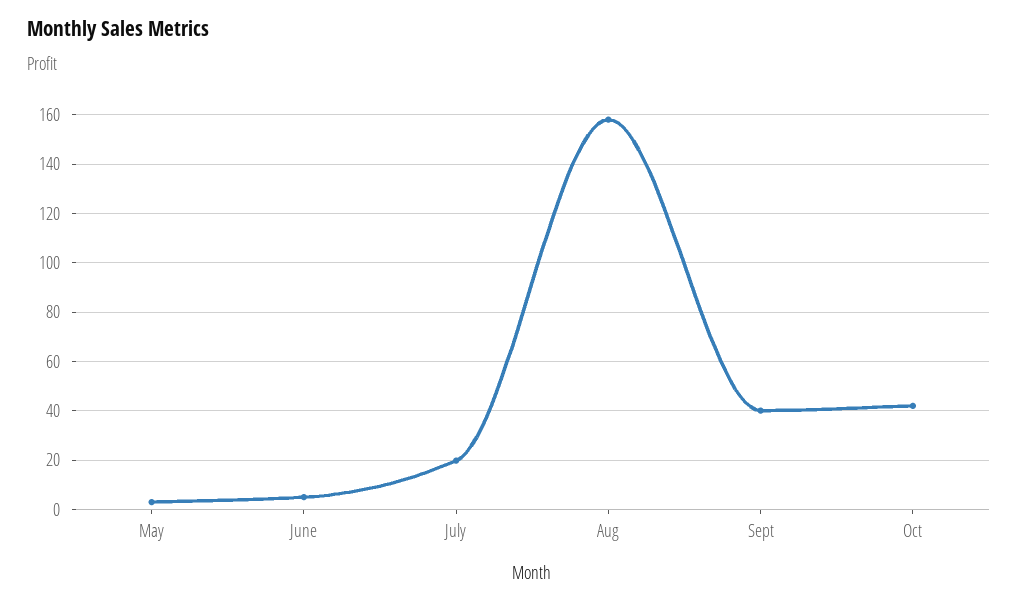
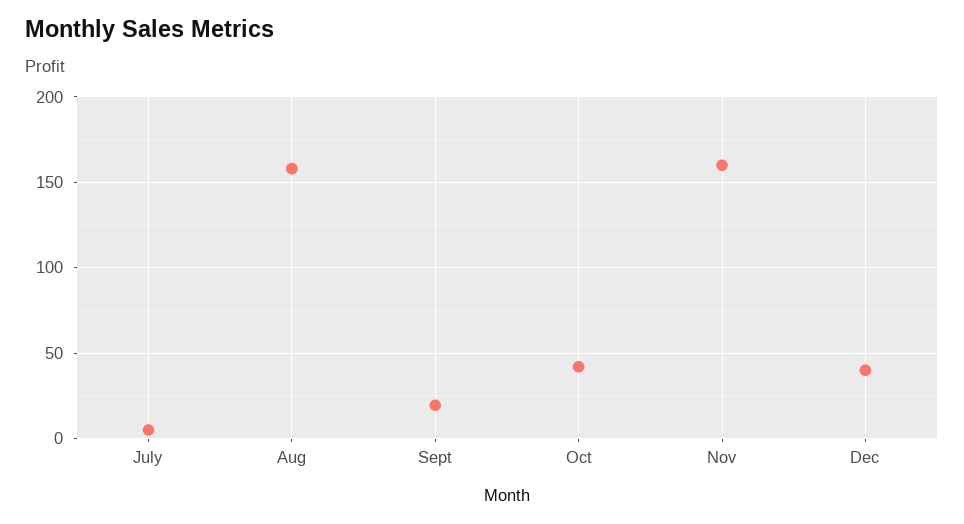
May: 2.5 -> none
June: 5 -> none
July: 20 -> 5
Sept: 40 -> 20
Nov: none -> 160
Dec: none -> 40

